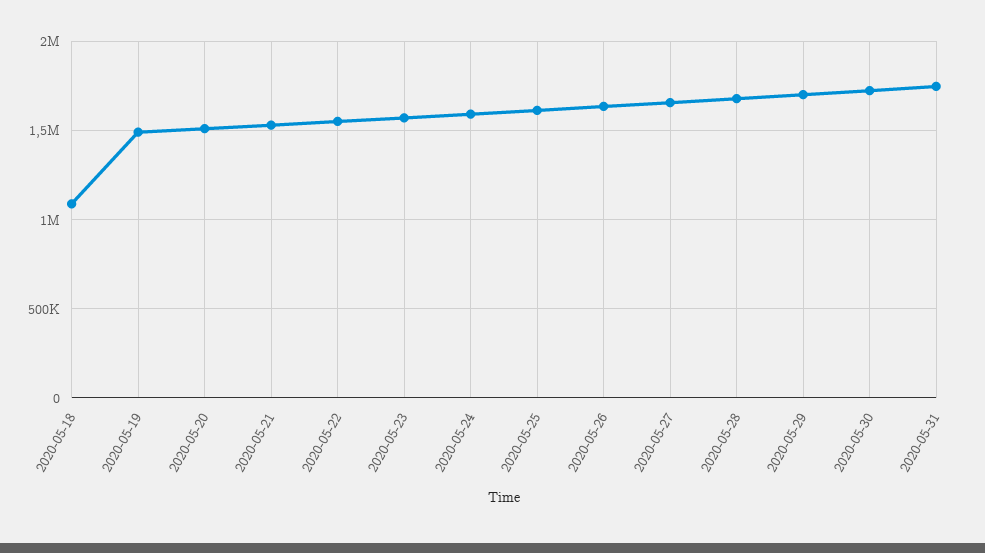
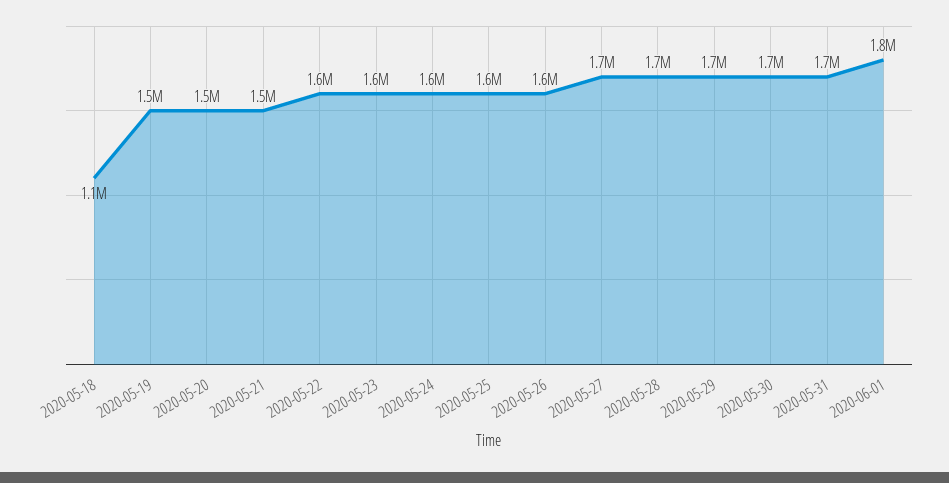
2020-06-01: none -> 1800000

